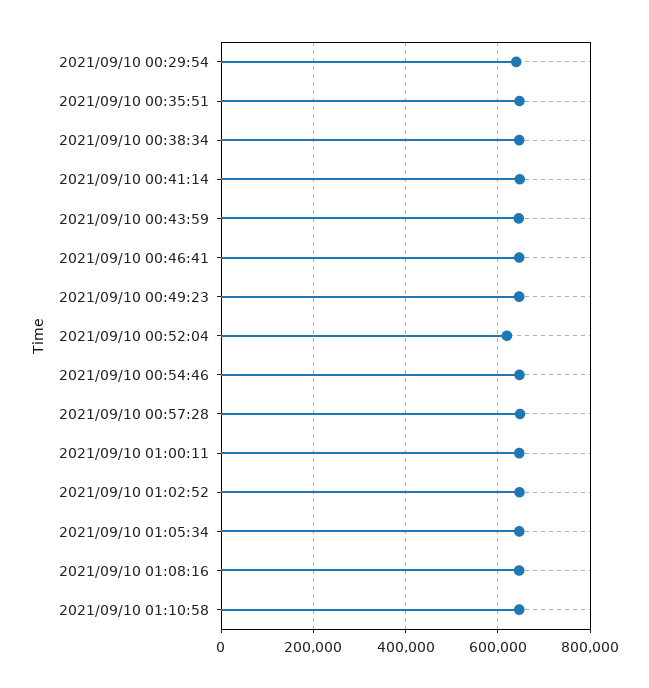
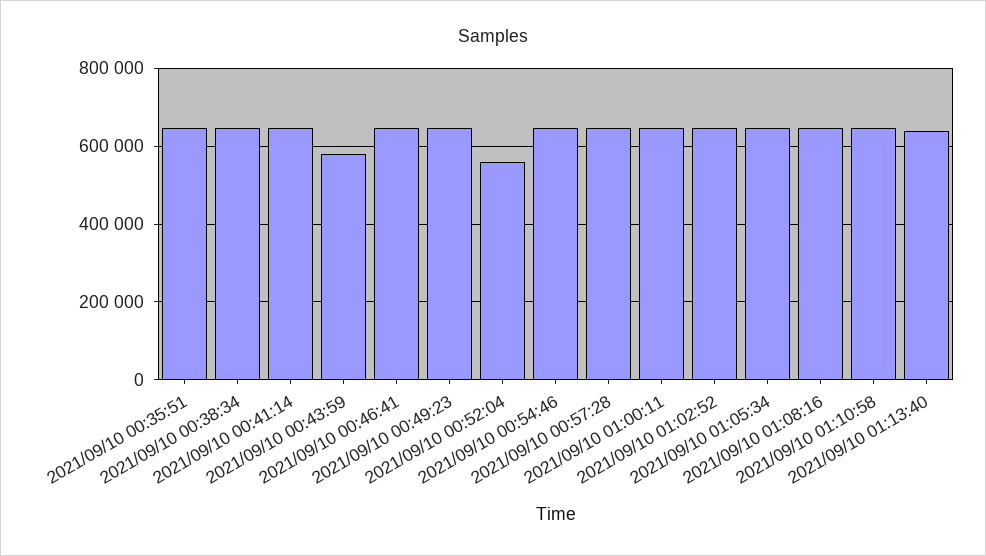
2021/09/10 00:29:54: 640000 -> none
2021/09/10 00:43:59: 640000 -> 580000
2021/09/10 00:52:04: 620000 -> 560000
2021/09/10 01:13:40: none -> 640000

